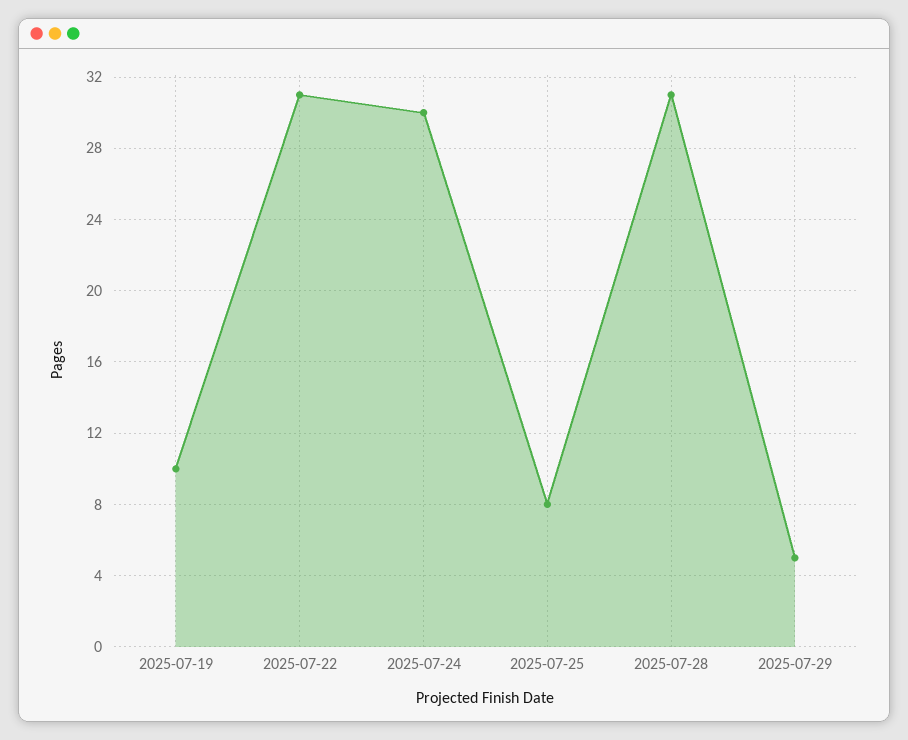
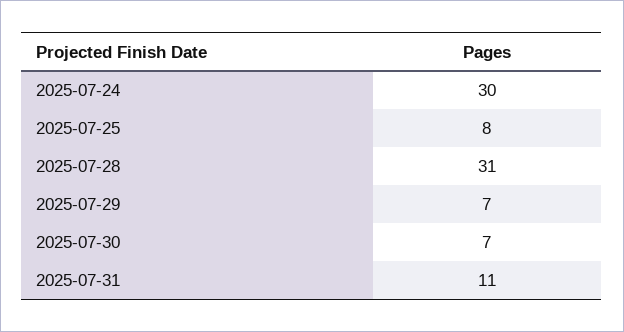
2025-07-19: 10 -> none
2025-07-22: 31 -> none
2025-07-29: 5 -> 7
2025-07-30: none -> 7
2025-07-31: none -> 11

